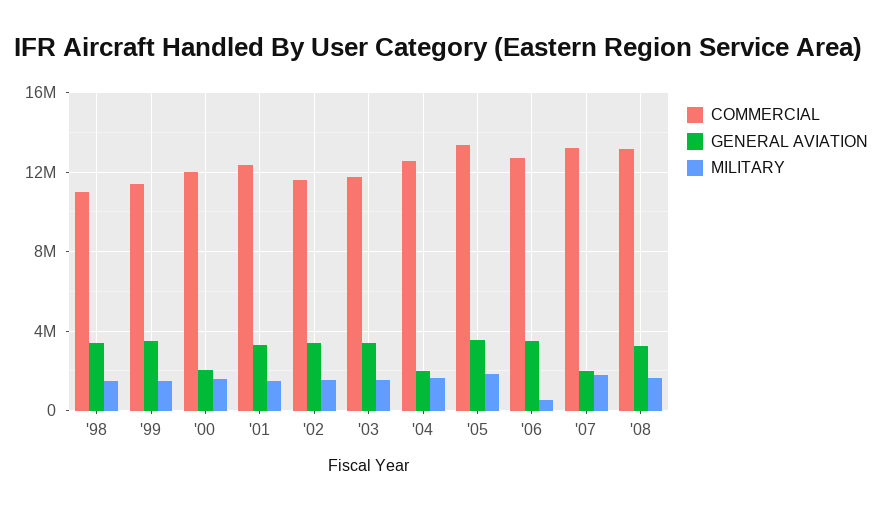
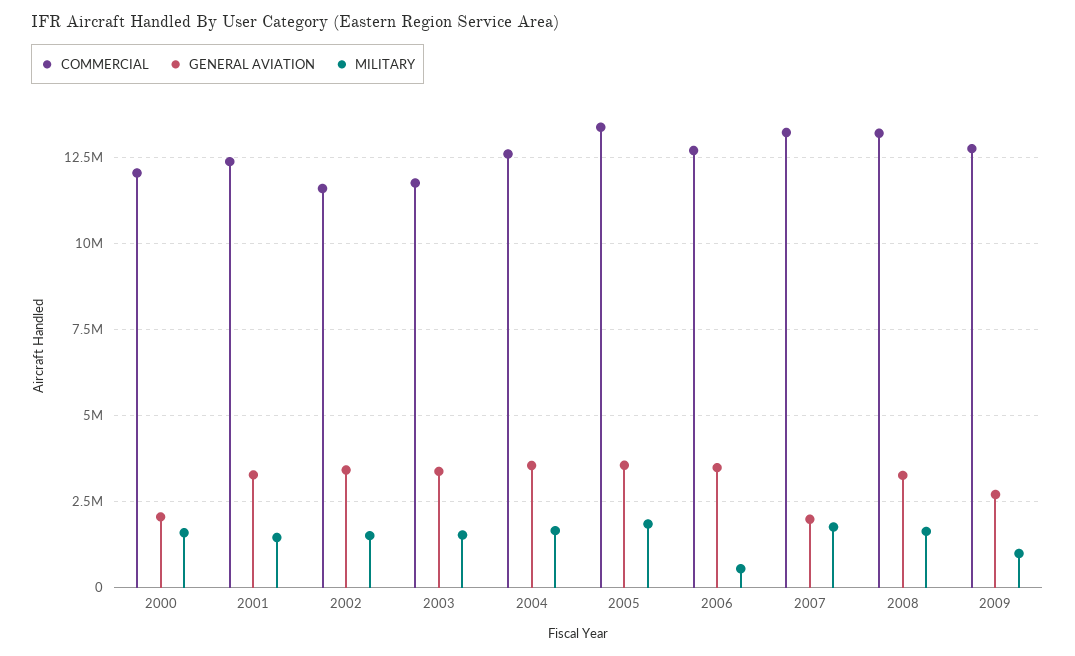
COMMERCIAL, '98: 11000000 -> none
GENERAL AVIATION, '98: 3500000 -> none
MILITARY, '98: 1500000 -> none
COMMERCIAL, '99: 11500000 -> none
GENERAL AVIATION, '99: 3500000 -> none
MILITARY, '99: 1500000 -> none
GENERAL AVIATION, '04: 2000000 -> 3500000
COMMERCIAL, 2009: none -> 12750000
GENERAL AVIATION, 2009: none -> 2750000
MILITARY, 2009: none -> 1000000

